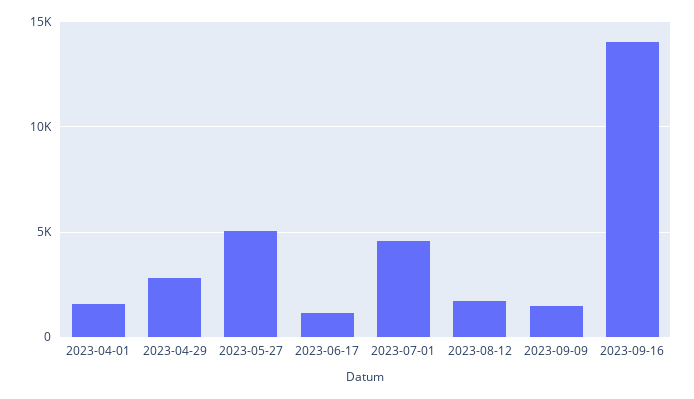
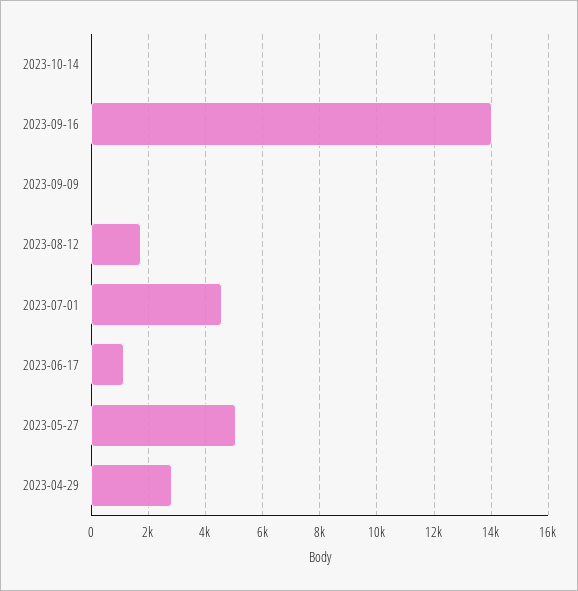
2023-04-01: 1500 -> none
2023-09-09: 1500 -> 0
2023-10-14: none -> 0

